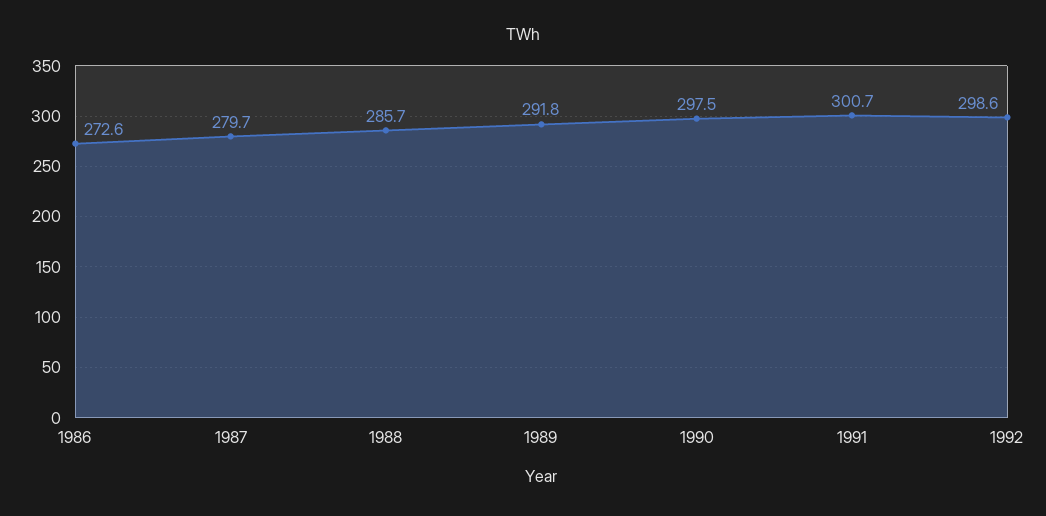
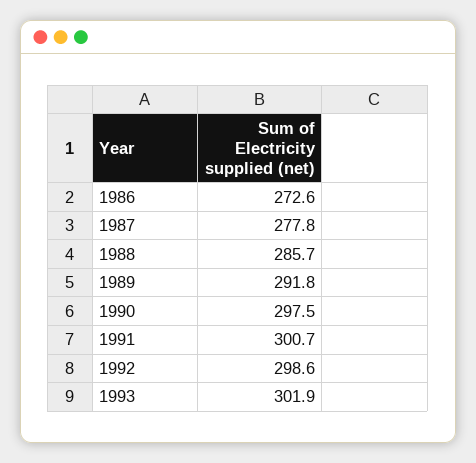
1987: 279.7 -> 277.8
1993: none -> 301.9

